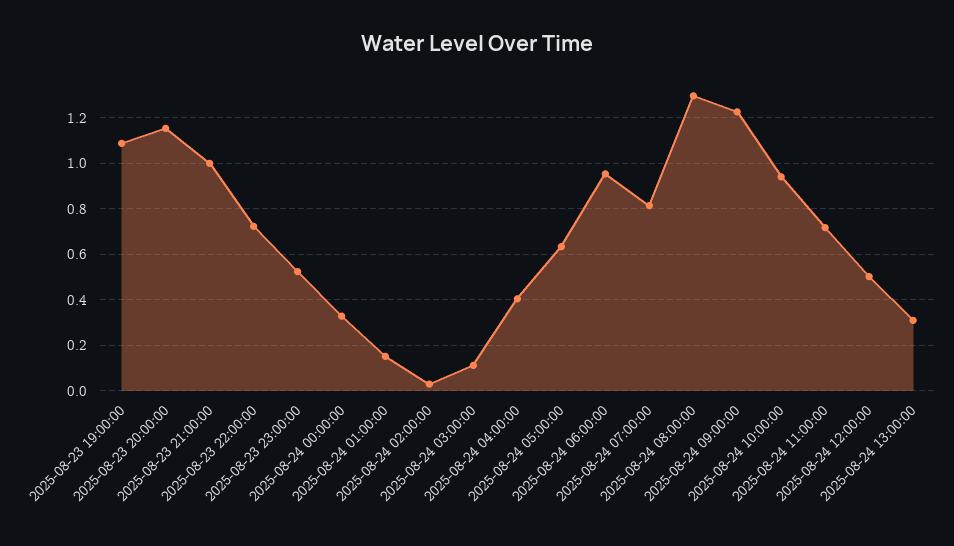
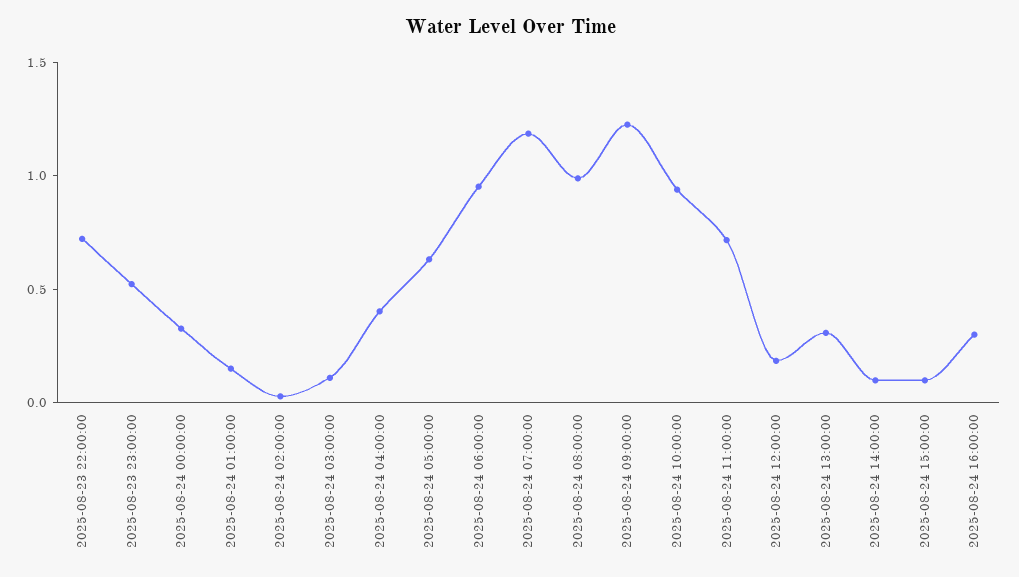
2025-08-23 19:00:00: 1.1 -> none
2025-08-23 20:00:00: 1.15 -> none
2025-08-23 21:00:00: 1 -> none
2025-08-24 07:00:00: 0.8 -> 1.2
2025-08-24 08:00:00: 1.3 -> 1
2025-08-24 12:00:00: 0.5 -> 0.2
2025-08-24 14:00:00: none -> 0.1
2025-08-24 15:00:00: none -> 0.1
2025-08-24 16:00:00: none -> 0.3

